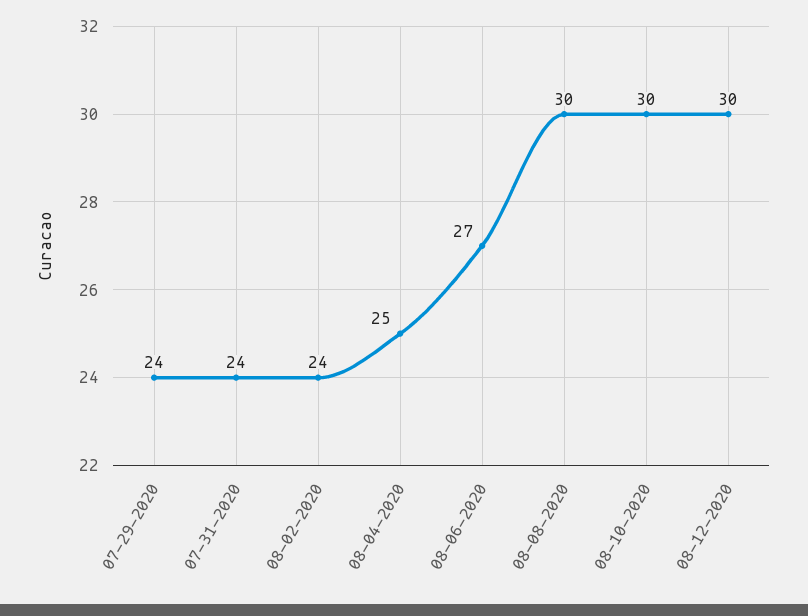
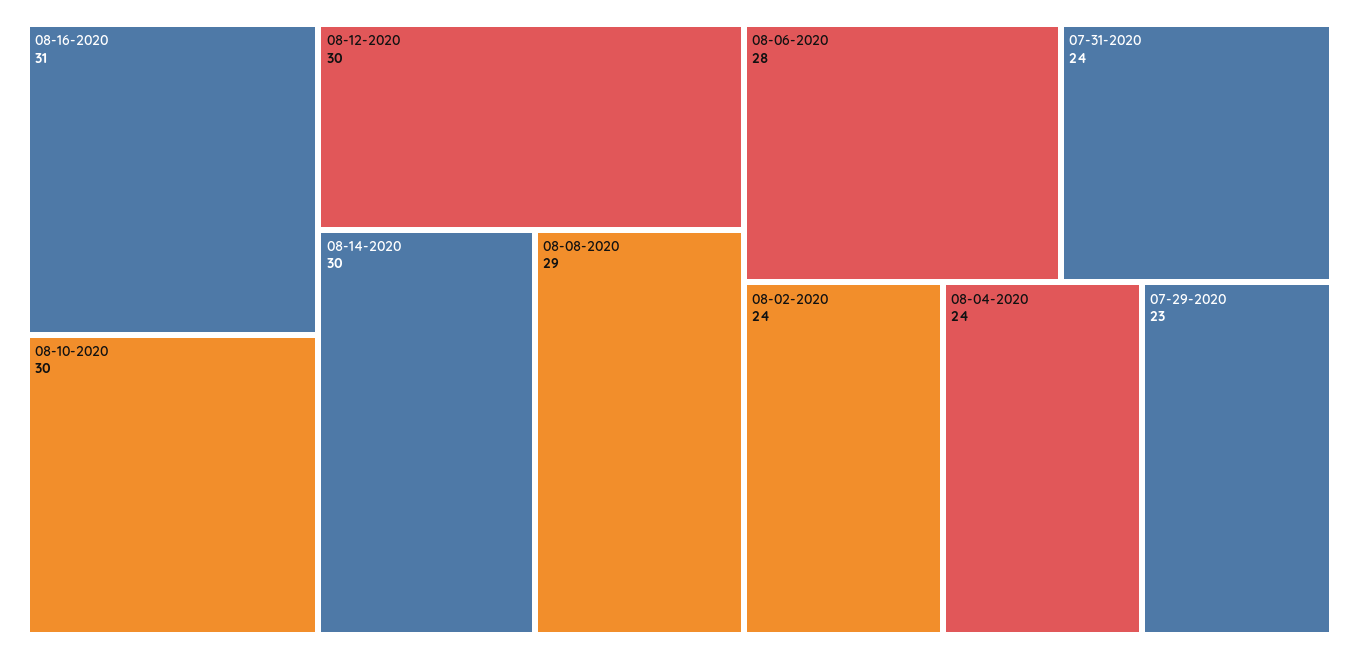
07-29-2020: 24 -> 23
08-04-2020: 25 -> 24
08-06-2020: 27 -> 28
08-08-2020: 30 -> 29
08-16-2020: none -> 31
08-14-2020: none -> 30

